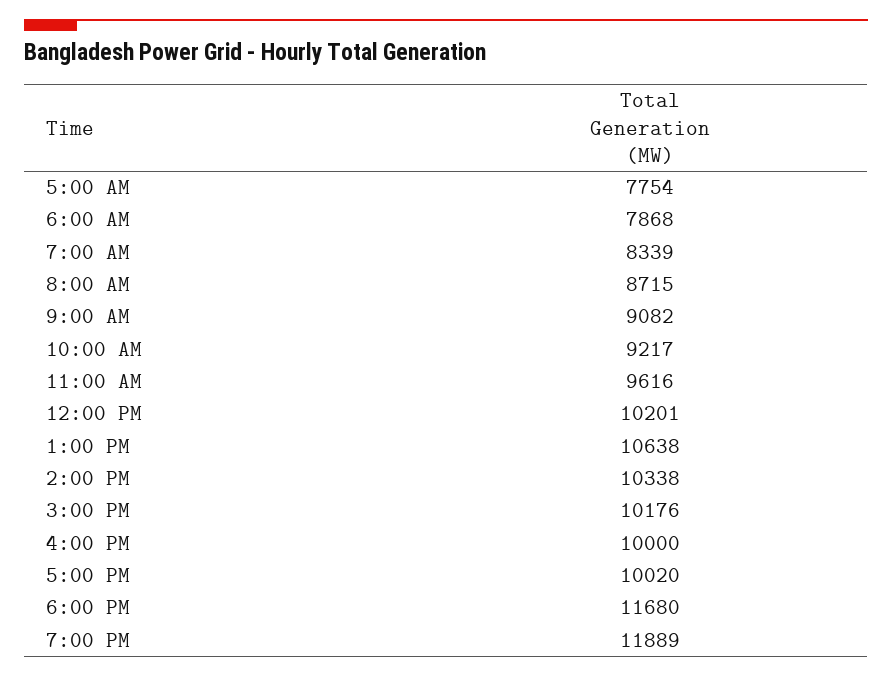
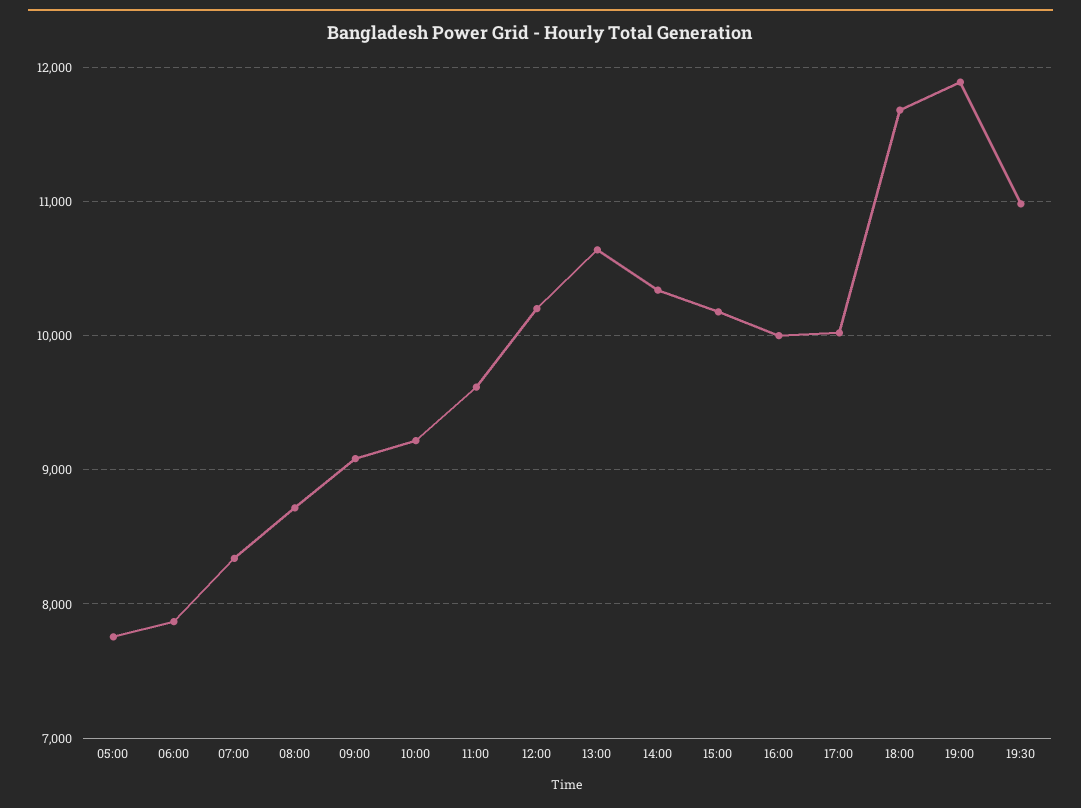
19:30: none -> 11000

